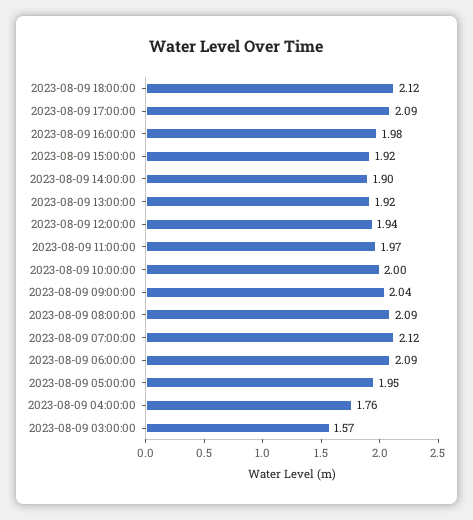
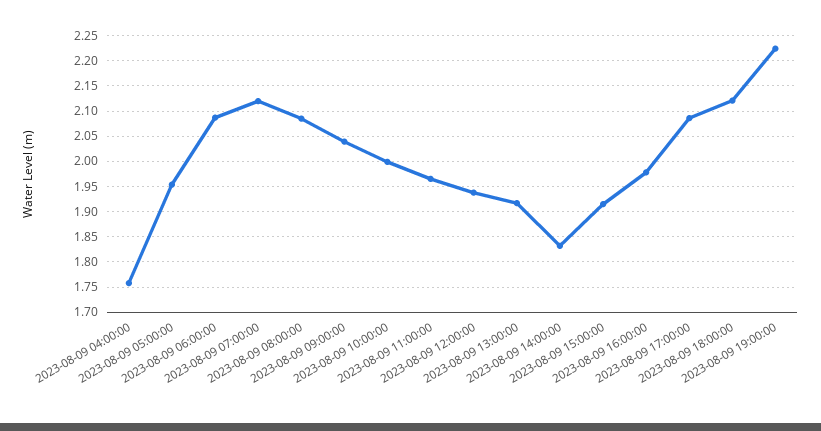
2023-08-09 14:00:00: 1.9 -> 1.825
2023-08-09 03:00:00: 1.57 -> none
2023-08-09 19:00:00: none -> 2.225

